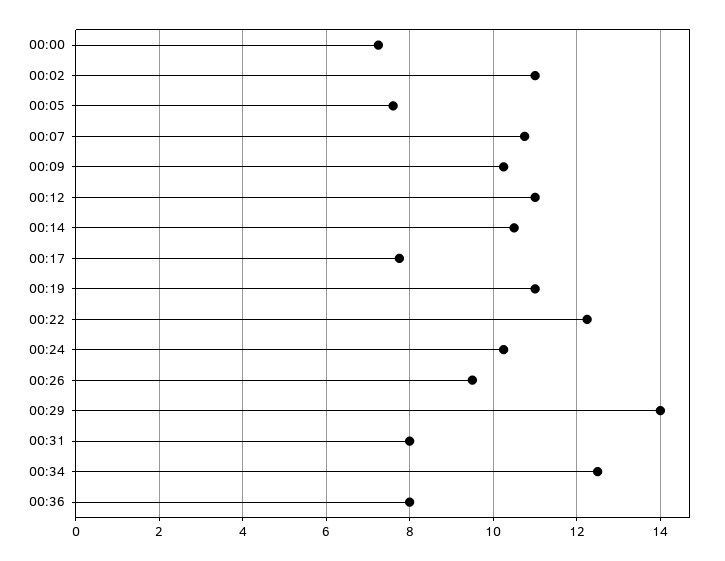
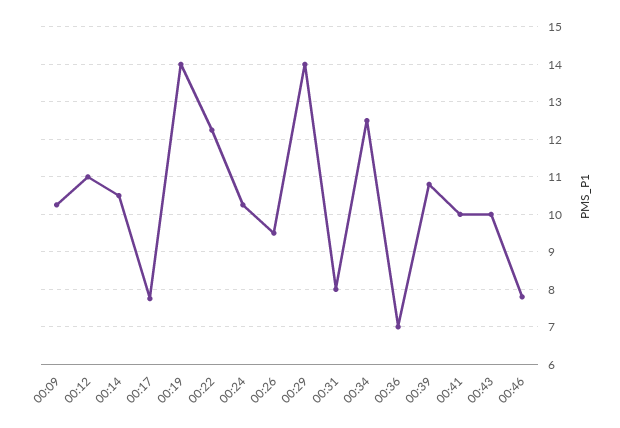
00:00: 7.2 -> none
00:02: 11 -> none
00:05: 7.6 -> none
00:07: 10.8 -> none
00:19: 11 -> 14
00:36: 8 -> 7
00:39: none -> 10.8
00:41: none -> 10
00:43: none -> 10
00:46: none -> 7.8

